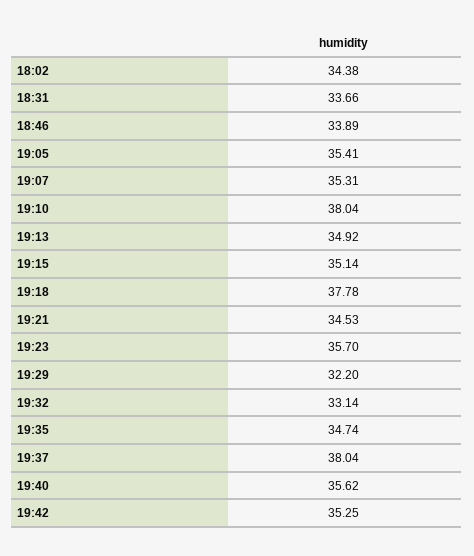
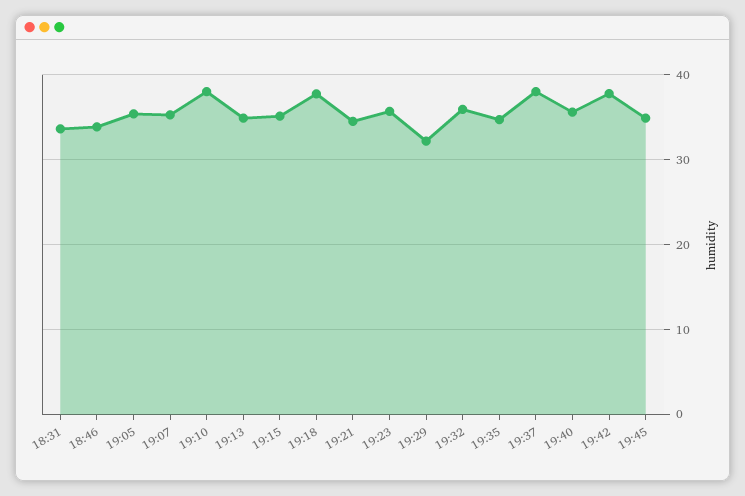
18:02: 34.38 -> none
19:32: 33.14 -> 36
19:42: 35.25 -> 38
19:45: none -> 35

